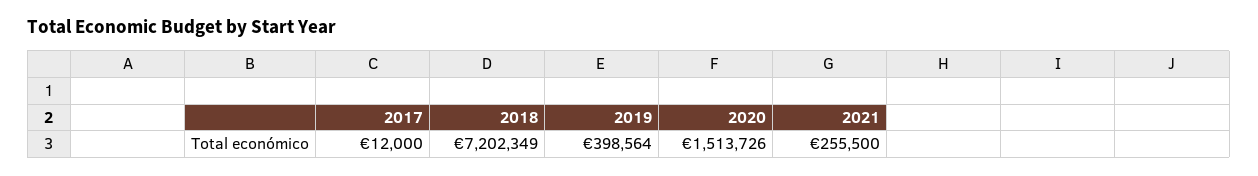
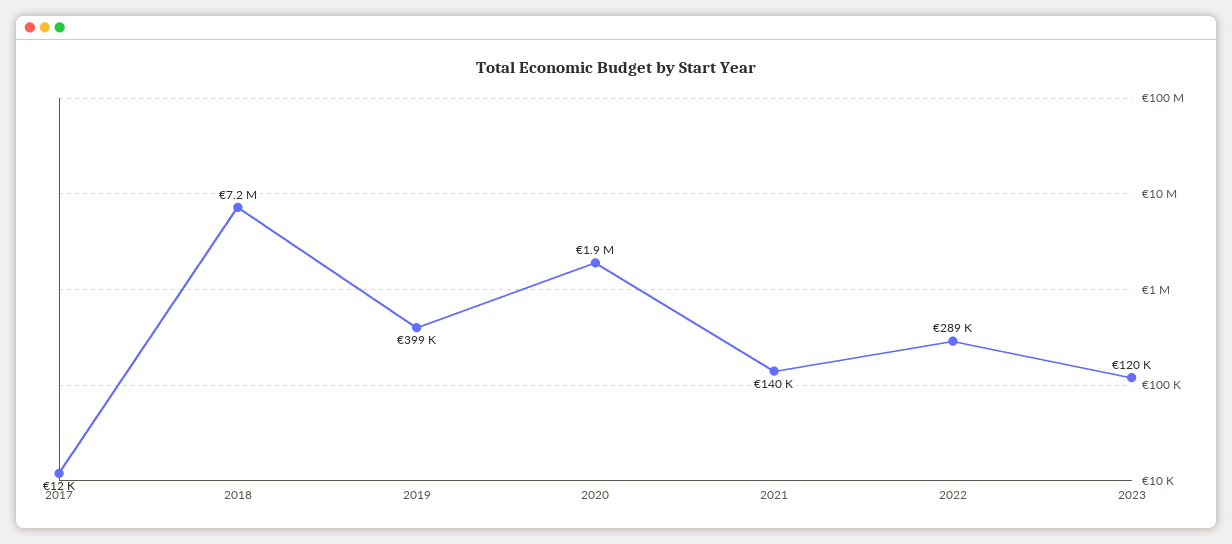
2020: 1513726 -> 1900000
2021: 255500 -> 140000
2022: none -> 289000
2023: none -> 120000

